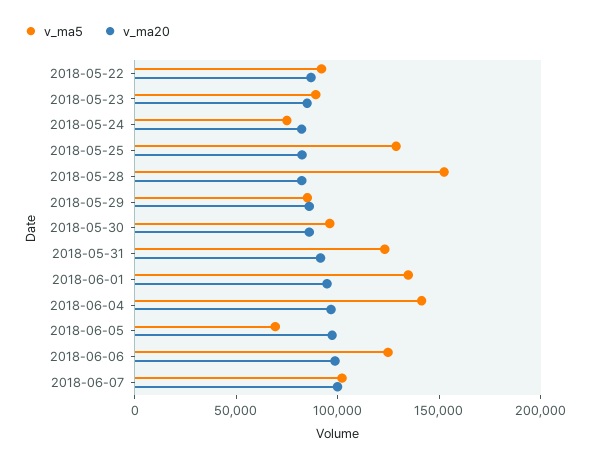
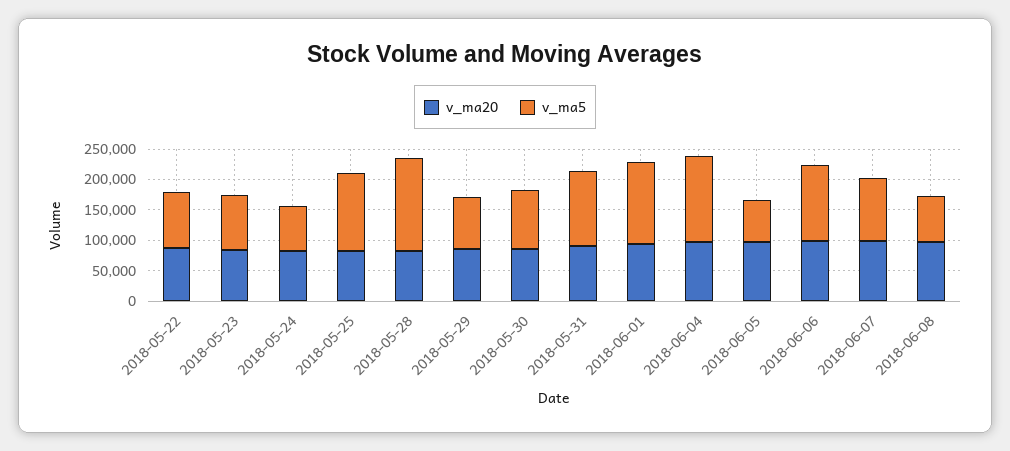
v_ma20, 2018-06-08: none -> 100000
v_ma5, 2018-06-08: none -> 75000

